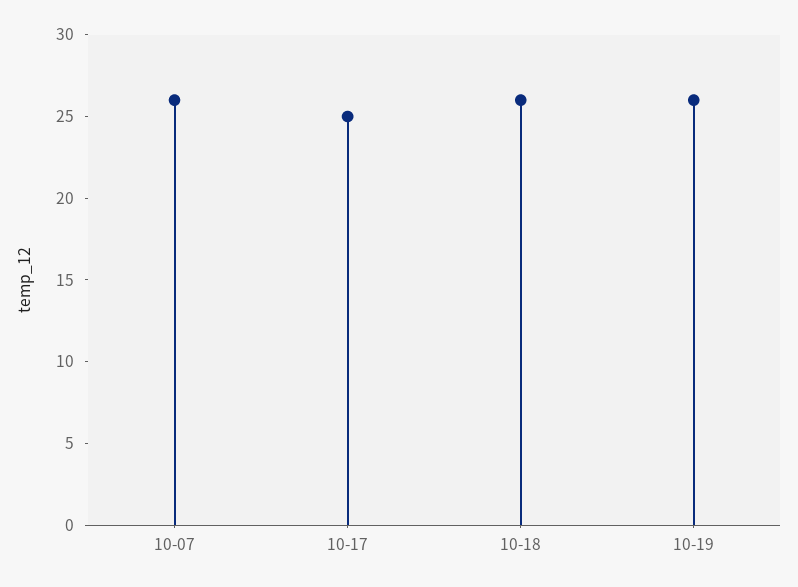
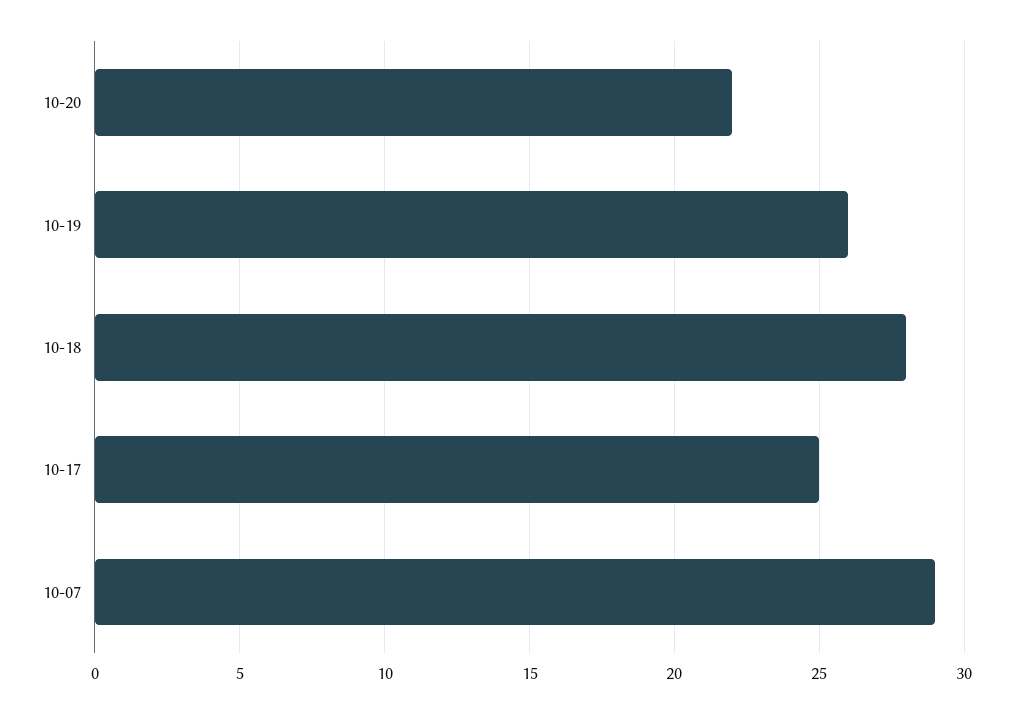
10-07: 26 -> 29
10-18: 26 -> 28
10-20: none -> 22

